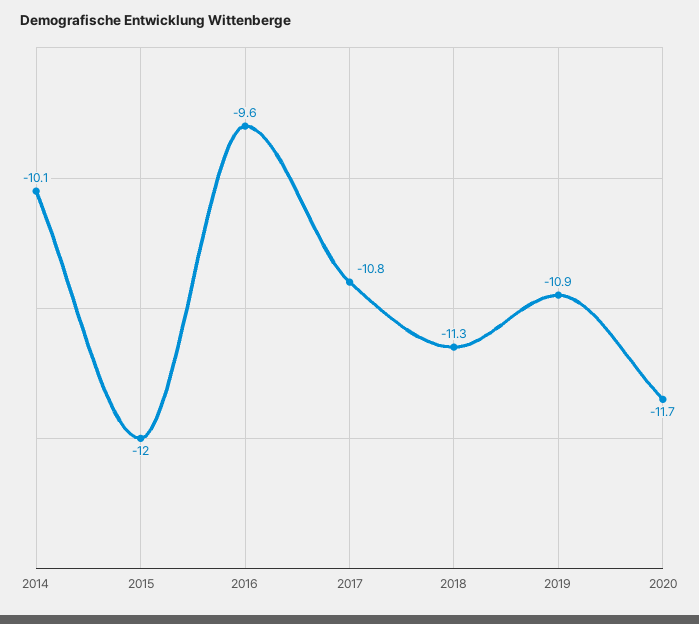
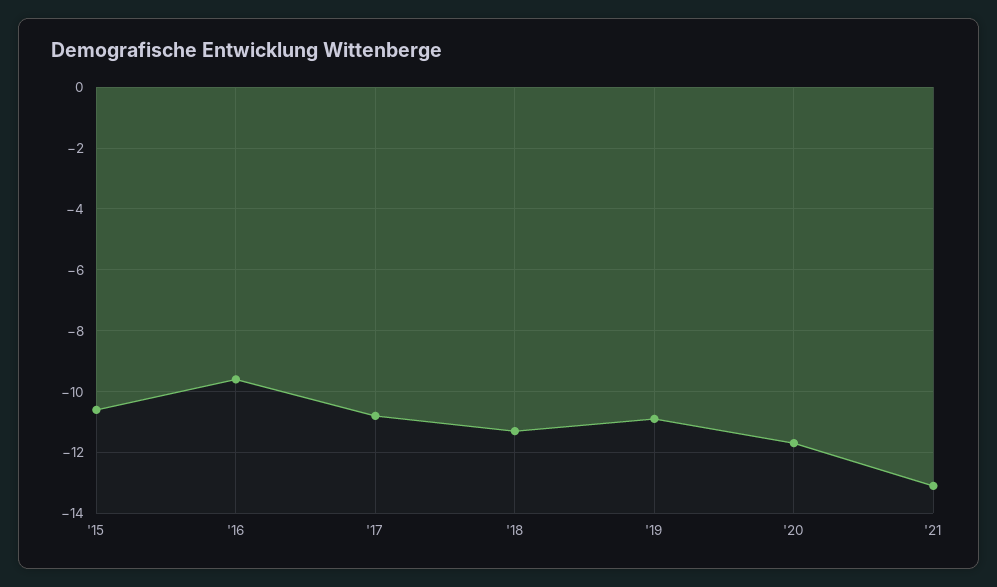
2014: -10.1 -> none
2015: -12 -> -10.5
'21: none -> -13

